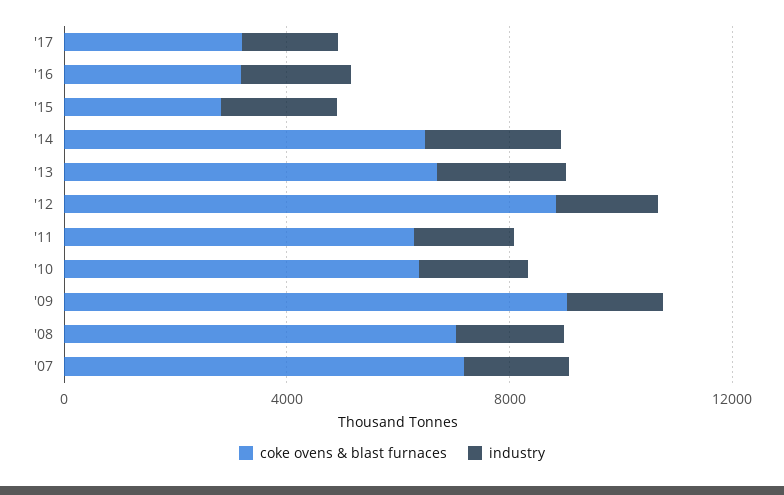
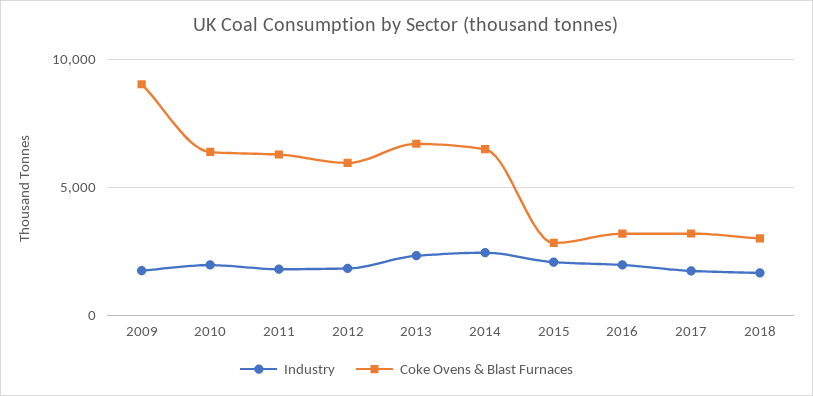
coke ovens & blast furnaces, '12: 9000 -> 6000
coke ovens & blast furnaces, '08: 7000 -> none
industry, '08: 2000 -> none
coke ovens & blast furnaces, '07: 7000 -> none
industry, '07: 2000 -> none
industry, 2018: none -> 1500
coke ovens & blast furnaces, 2018: none -> 3000

